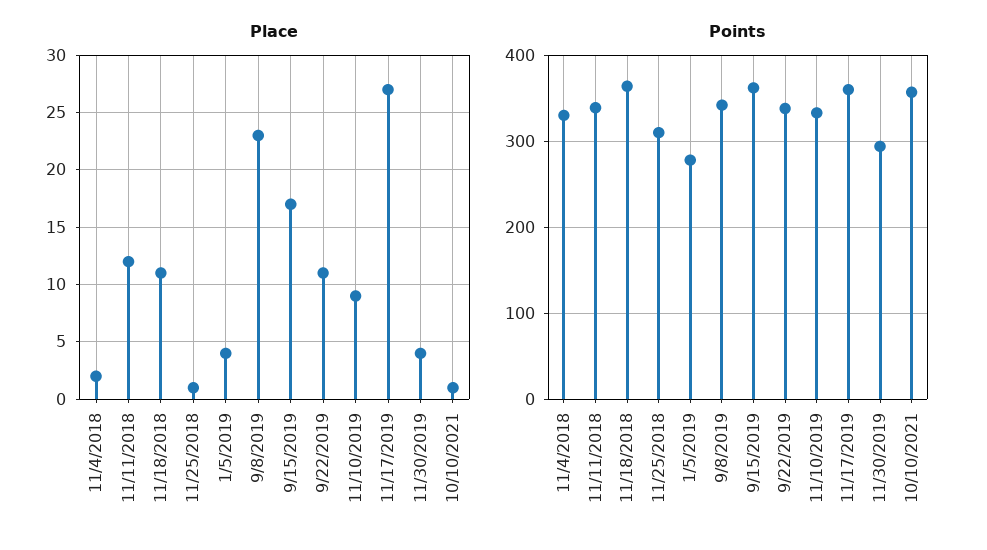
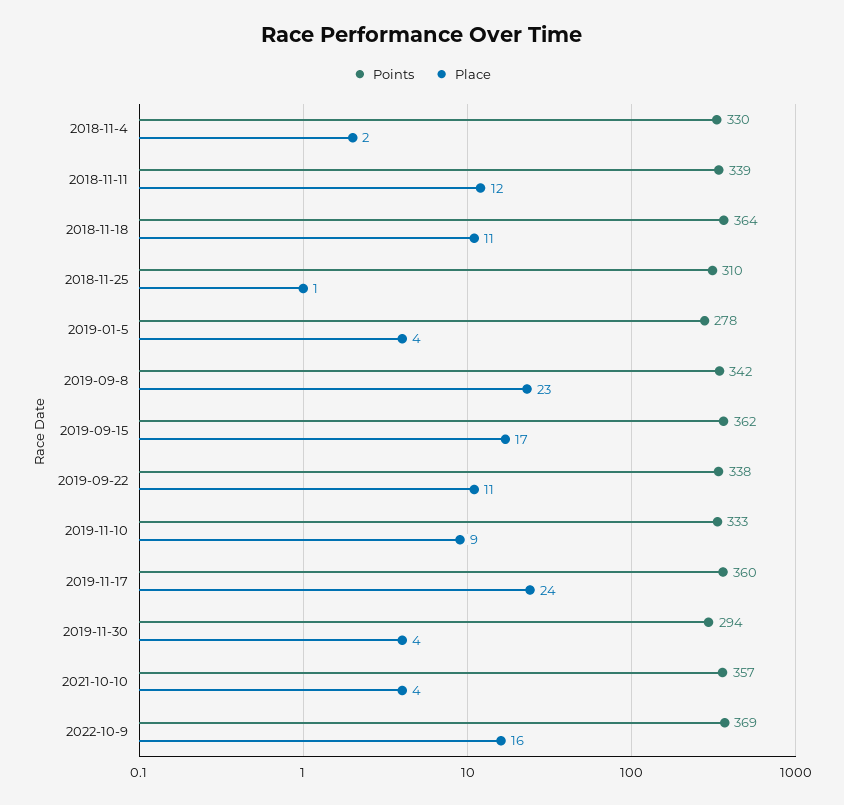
Place, 11/17/2019: 27 -> 24
Place, 10/10/2021: 1 -> 4
Points, 2022-10-9: none -> 369
Place, 2022-10-9: none -> 16

